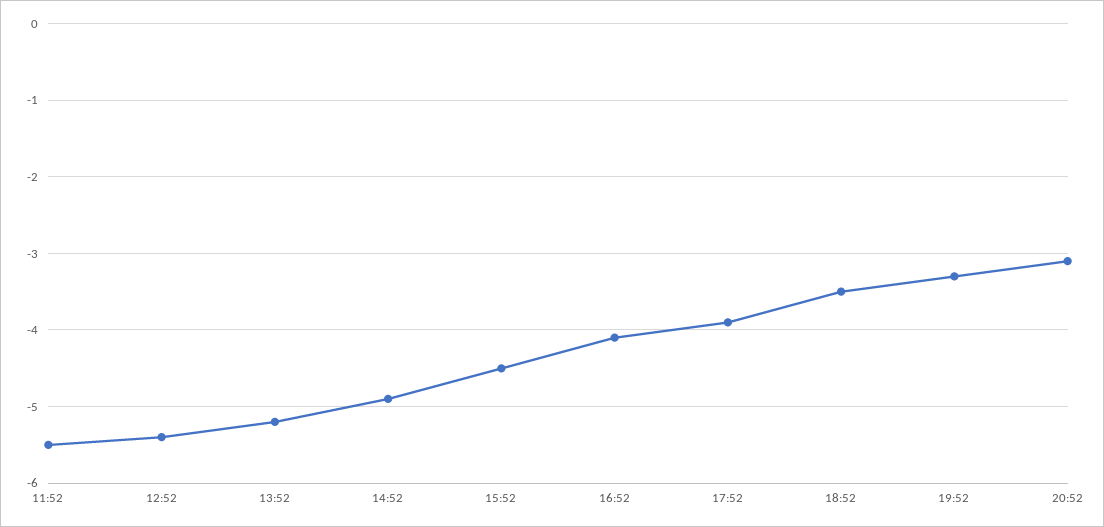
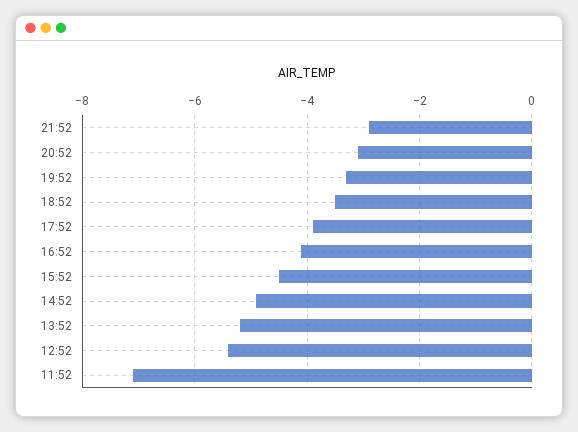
11:52: -5.5 -> -7
21:52: none -> -3

